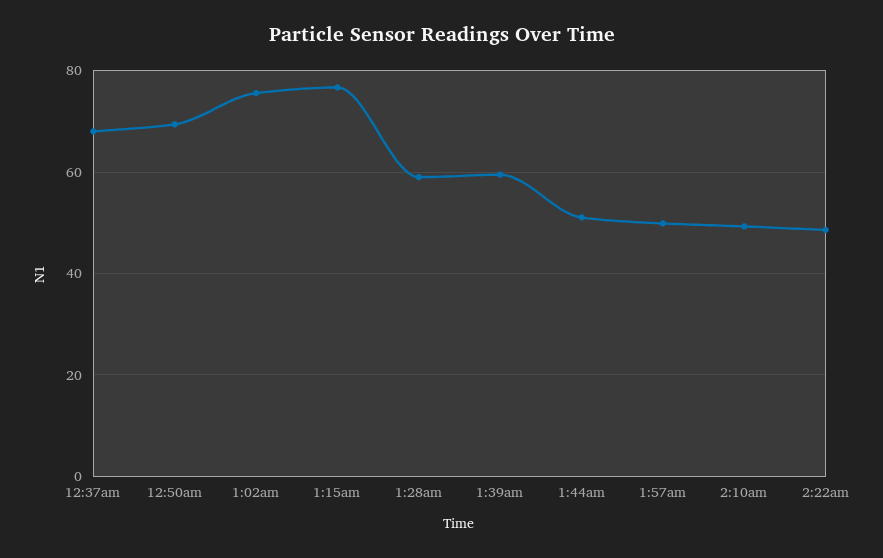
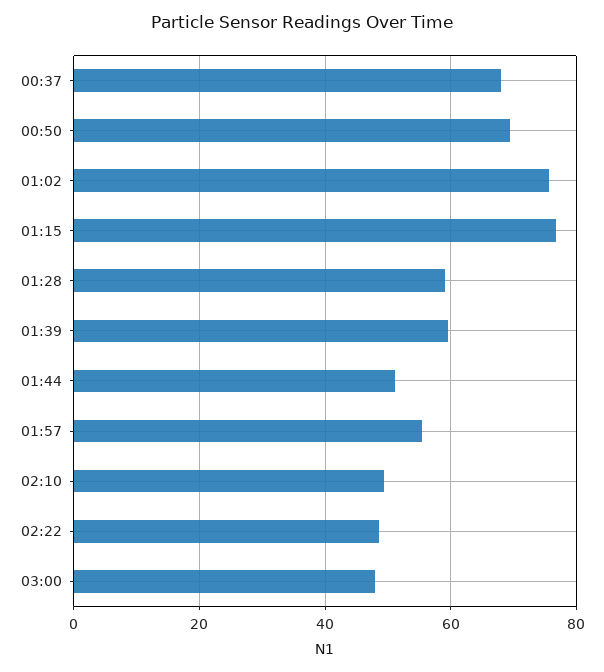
1:57am: 50 -> 56
03:00: none -> 48

